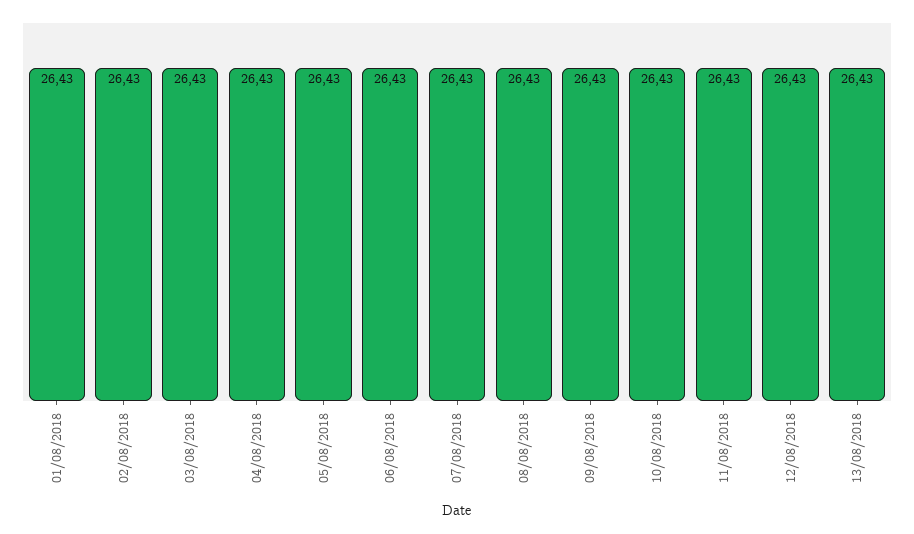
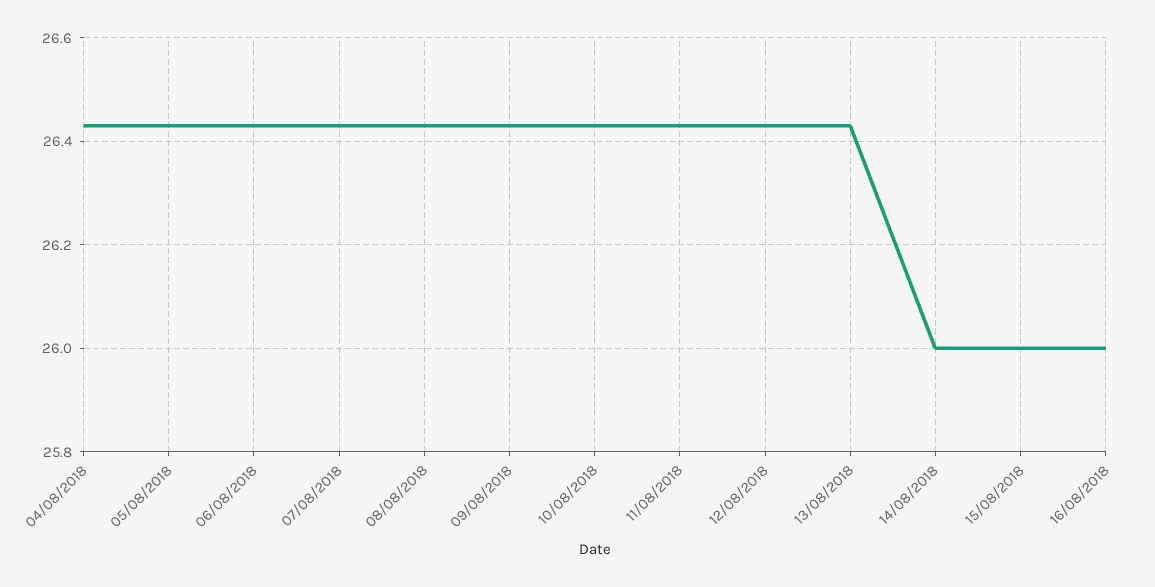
01/08/2018: 26.43 -> none
02/08/2018: 26.43 -> none
03/08/2018: 26.43 -> none
14/08/2018: none -> 26
15/08/2018: none -> 26
16/08/2018: none -> 26

